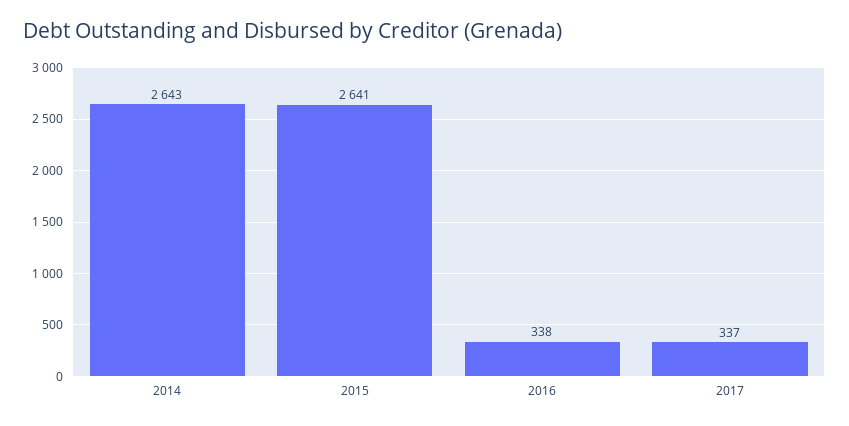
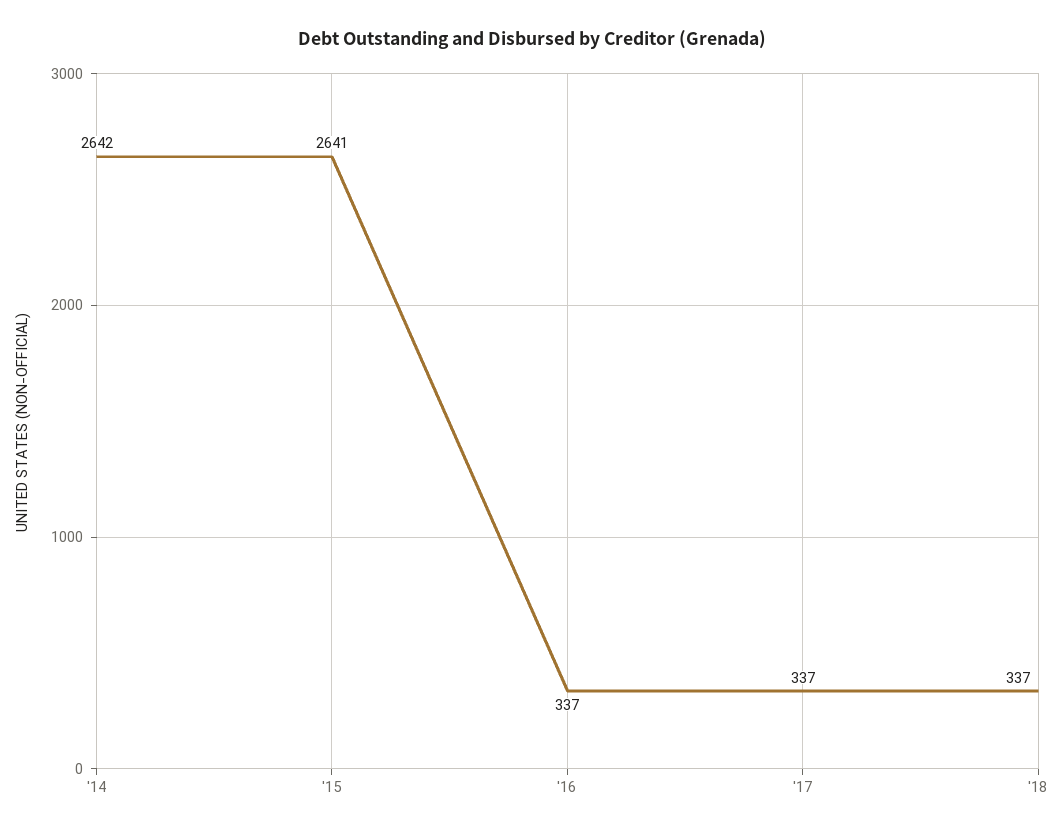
2014: 2643 -> 2642
2016: 338 -> 337
'18: none -> 337

